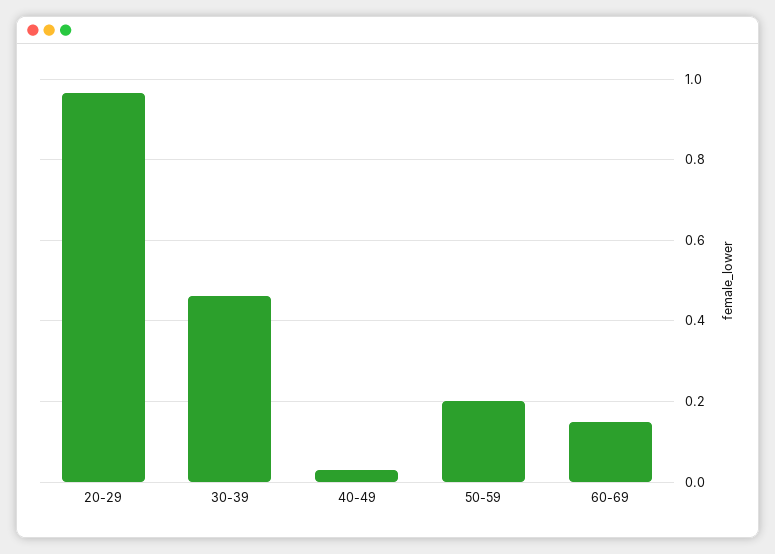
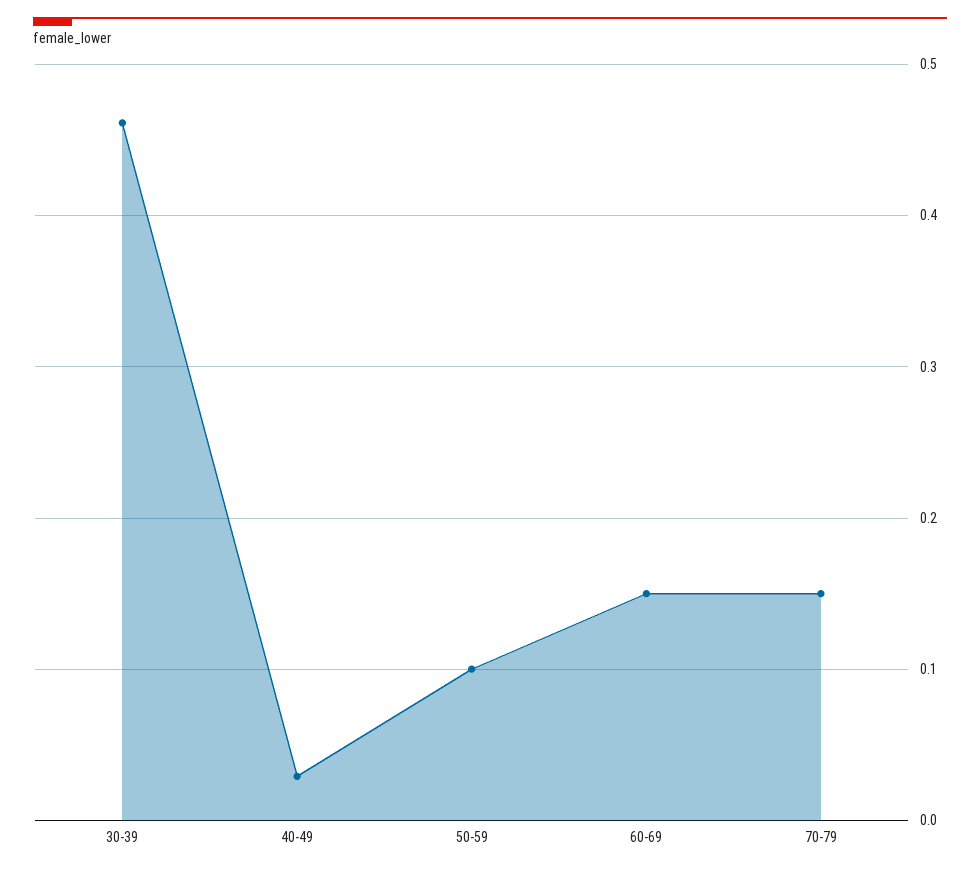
20-29: 0.96 -> none
50-59: 0.2 -> 0.1
70-79: none -> 0.15

